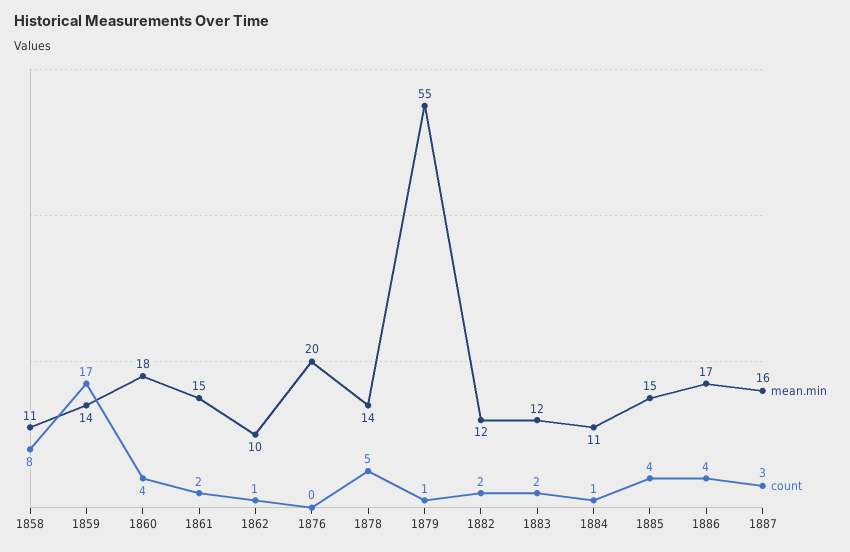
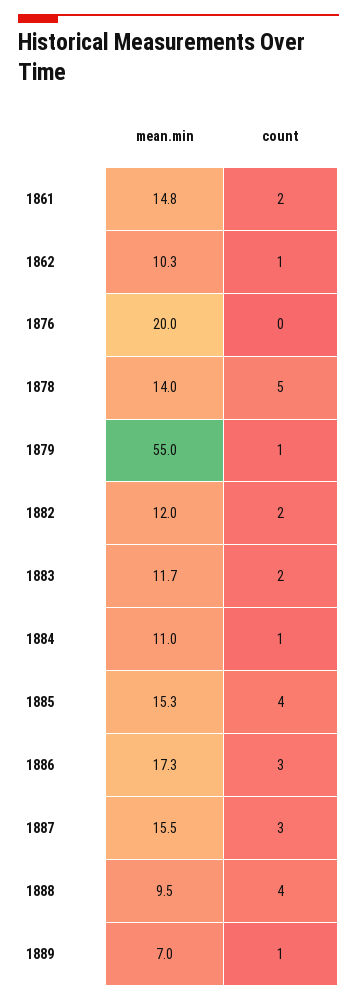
mean.min, 1858: 11 -> none
count, 1858: 8 -> none
mean.min, 1859: 14 -> none
count, 1859: 17 -> none
mean.min, 1860: 18 -> none
count, 1860: 4 -> none
count, 1886: 4 -> 3
mean.min, 1888: none -> 9.5
count, 1888: none -> 4
mean.min, 1889: none -> 7
count, 1889: none -> 1

